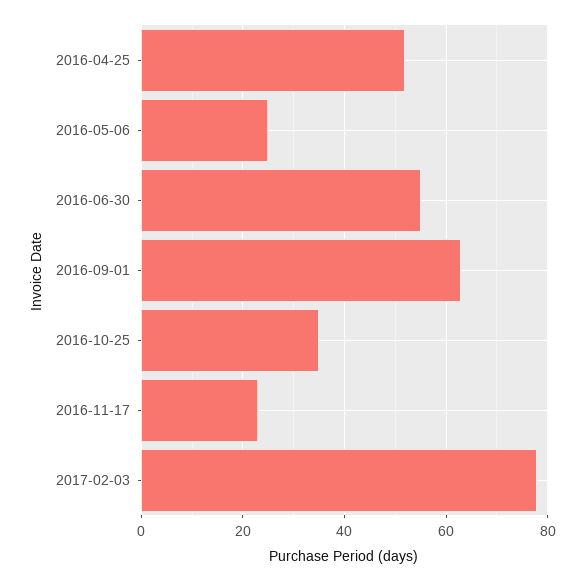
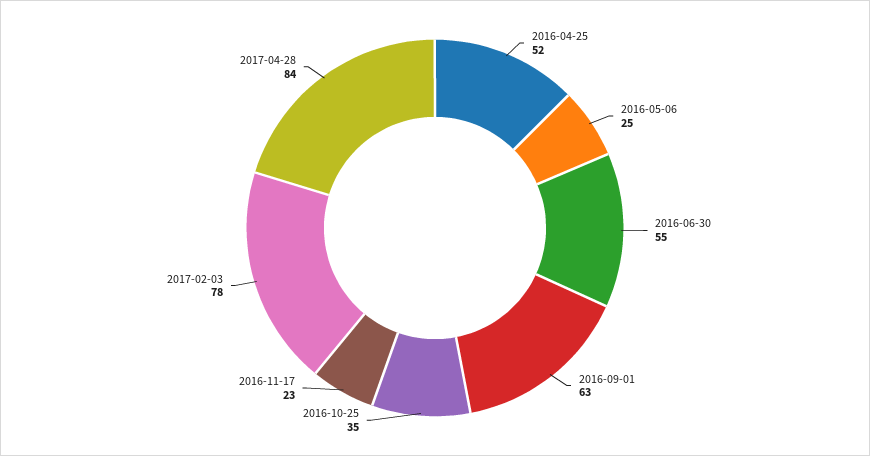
2017-04-28: none -> 84

